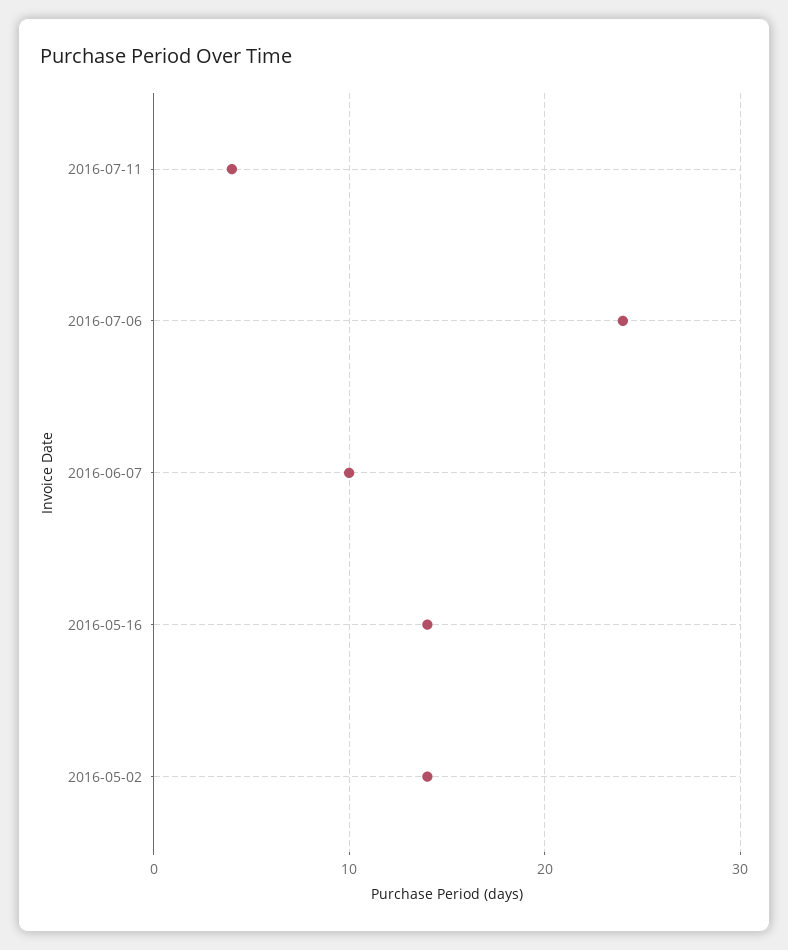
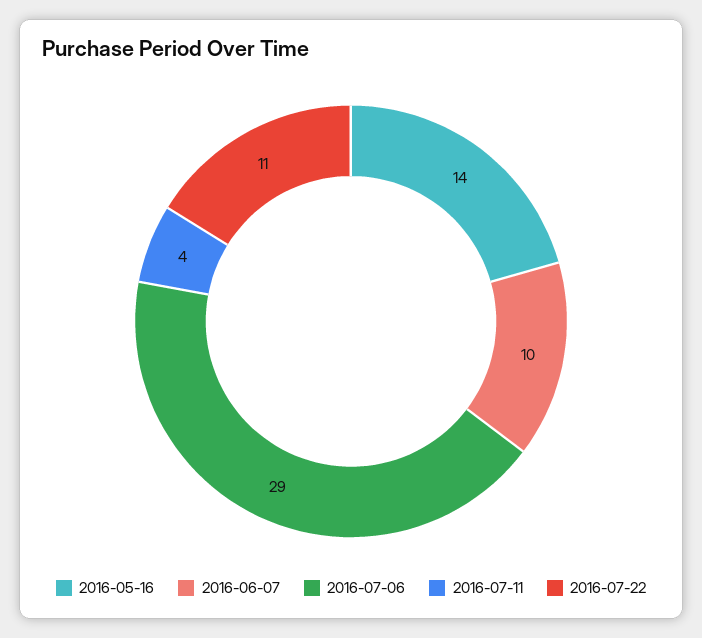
2016-07-06: 24 -> 29
2016-05-02: 14 -> none
2016-07-22: none -> 11

